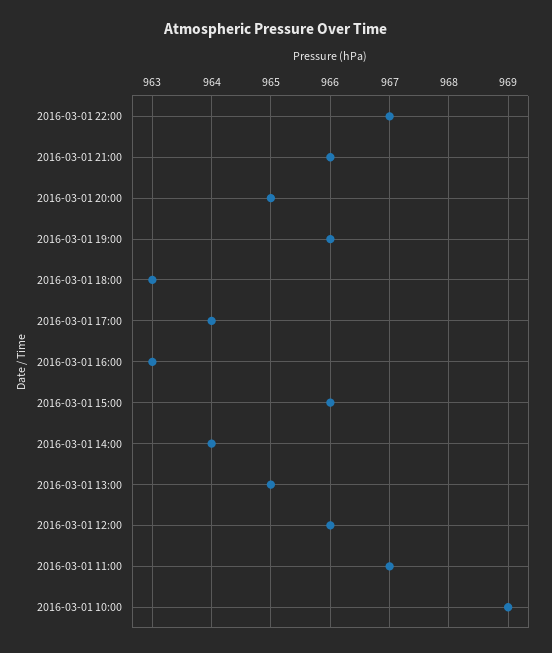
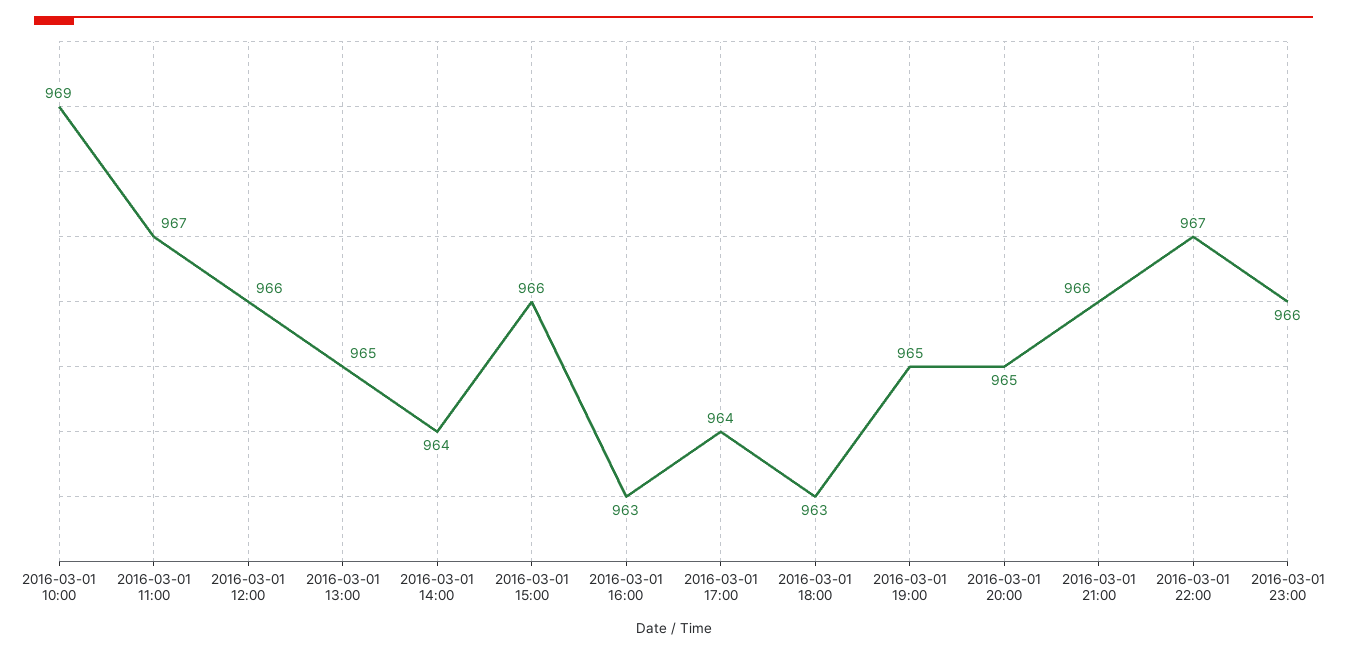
2016-03-01 19:00: 966 -> 965
2016-03-01 23:00: none -> 966

